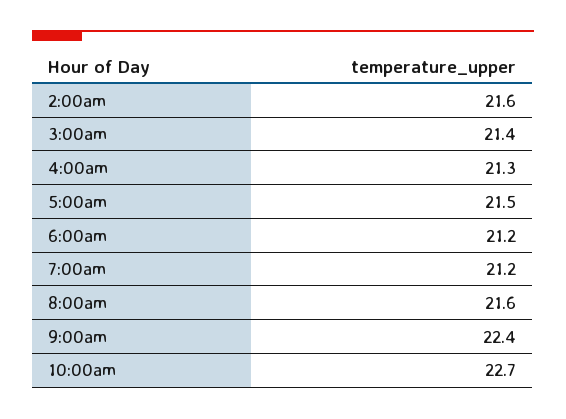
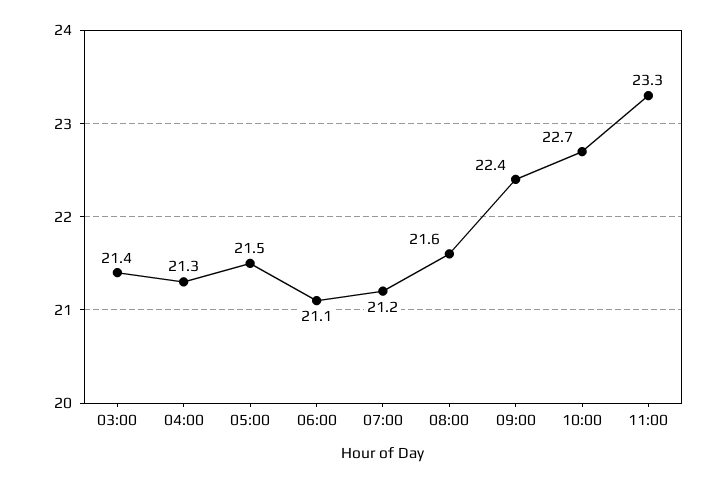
2:00am: 21.6 -> none
6:00am: 21.2 -> 21.1
11:00: none -> 23.3

